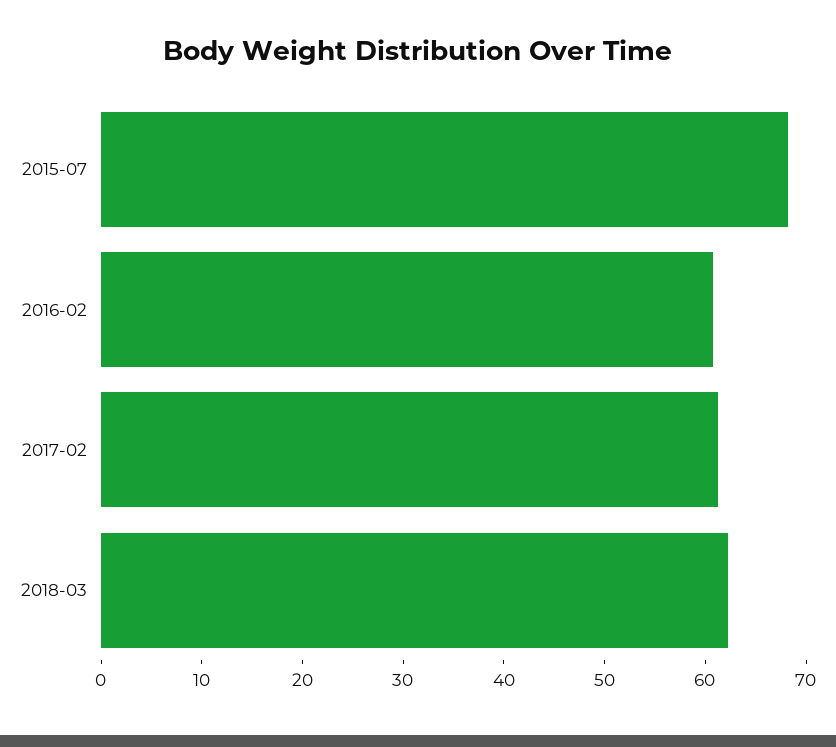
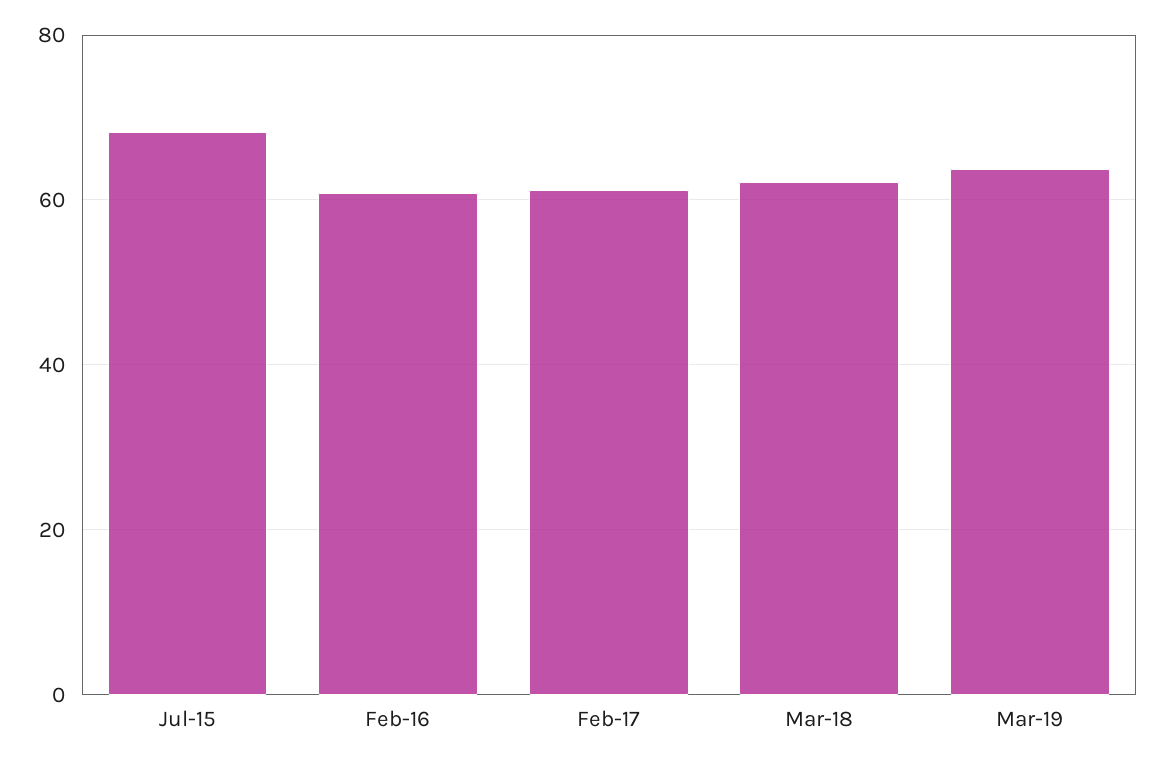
Mar-19: none -> 64

